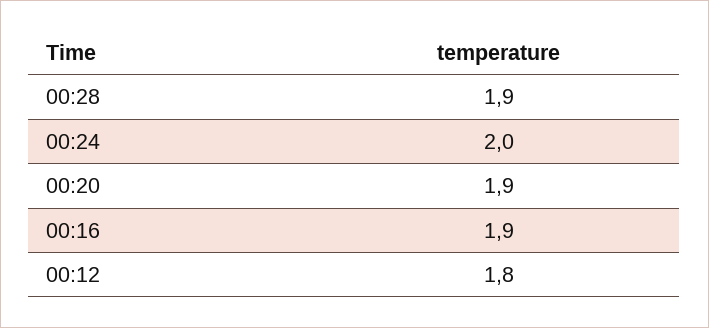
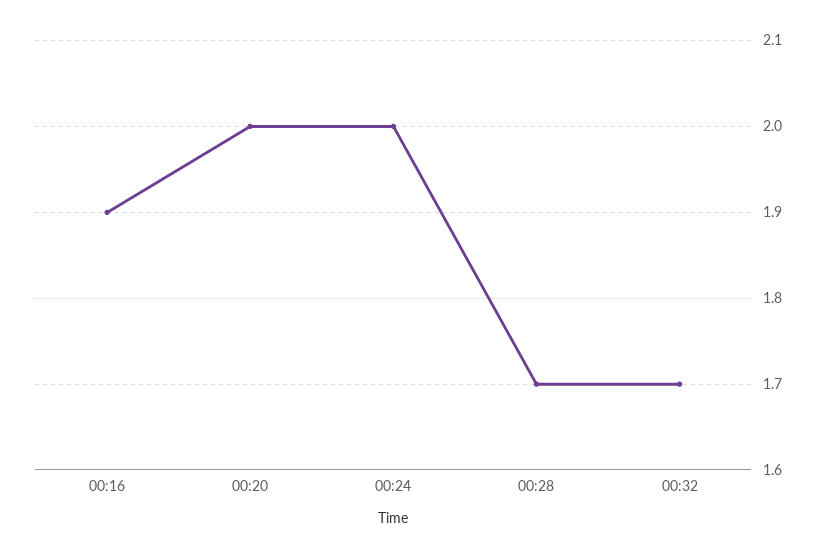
00:28: 1.9 -> 1.7
00:20: 1.9 -> 2
00:12: 1.8 -> none
00:32: none -> 1.7

